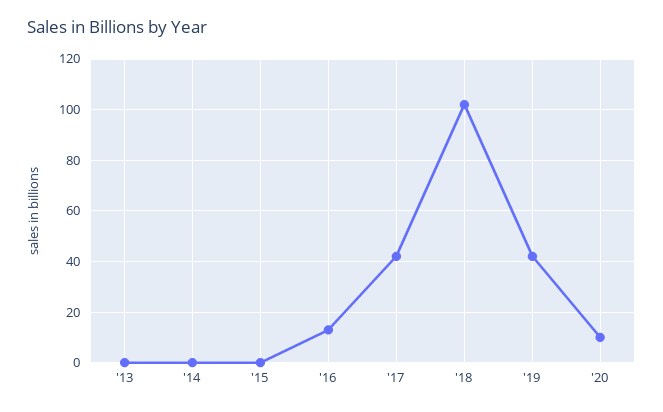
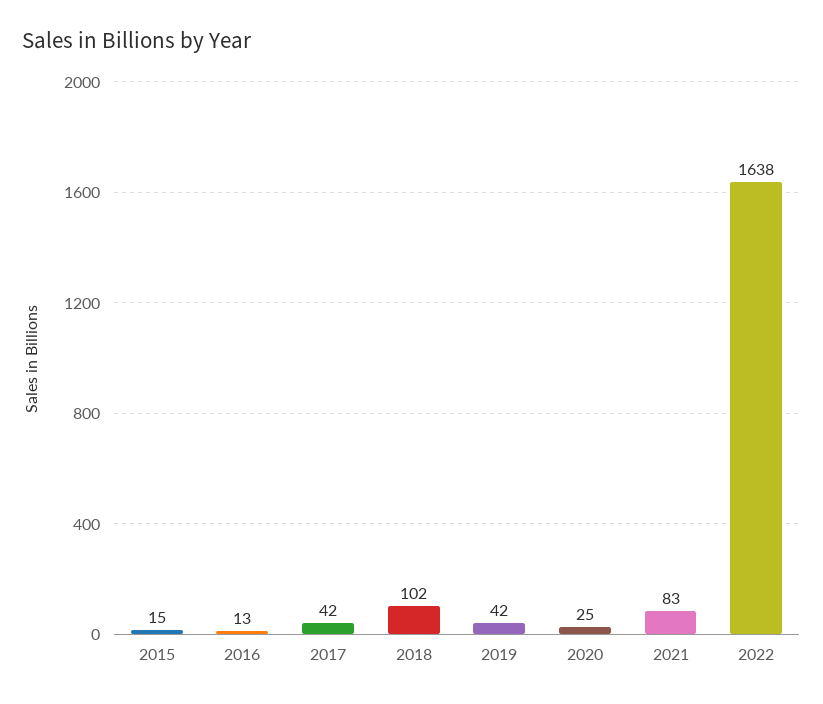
'13: 0 -> none
'14: 0 -> none
'15: 0 -> 15
'20: 10 -> 25
2021: none -> 83
2022: none -> 1638

